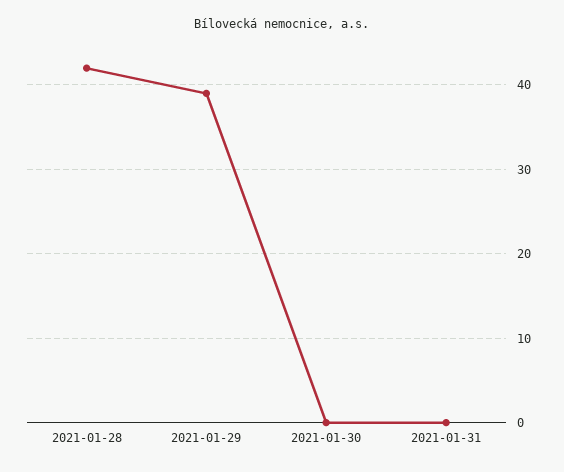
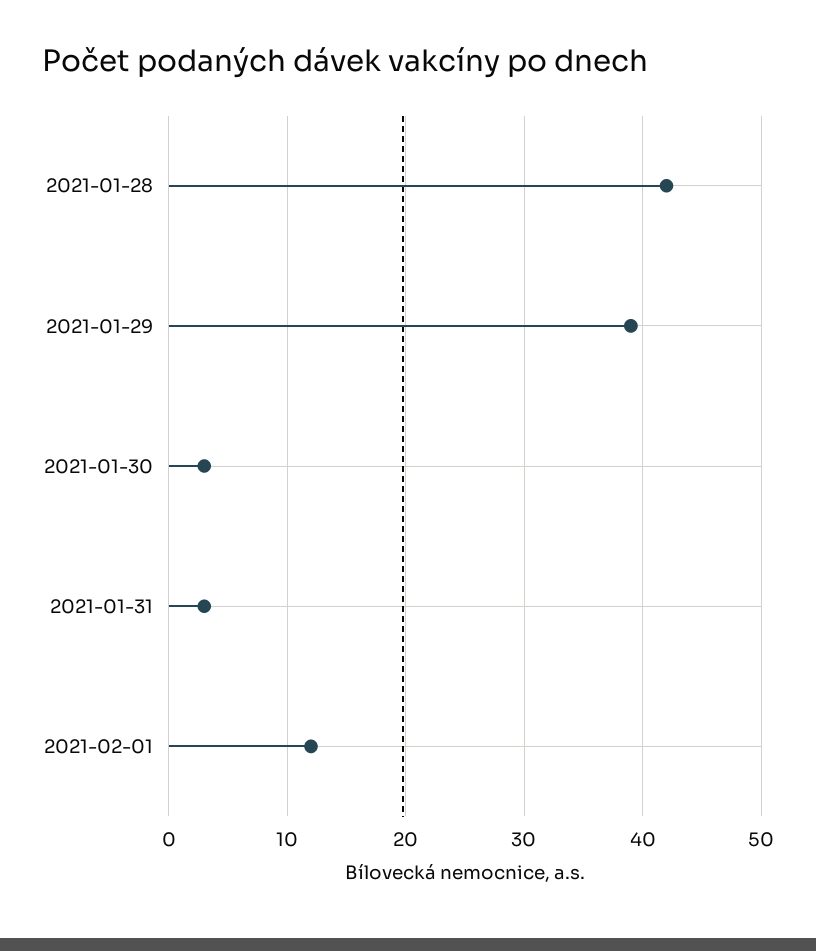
2021-01-30: 0 -> 3
2021-01-31: 0 -> 3
2021-02-01: none -> 12

